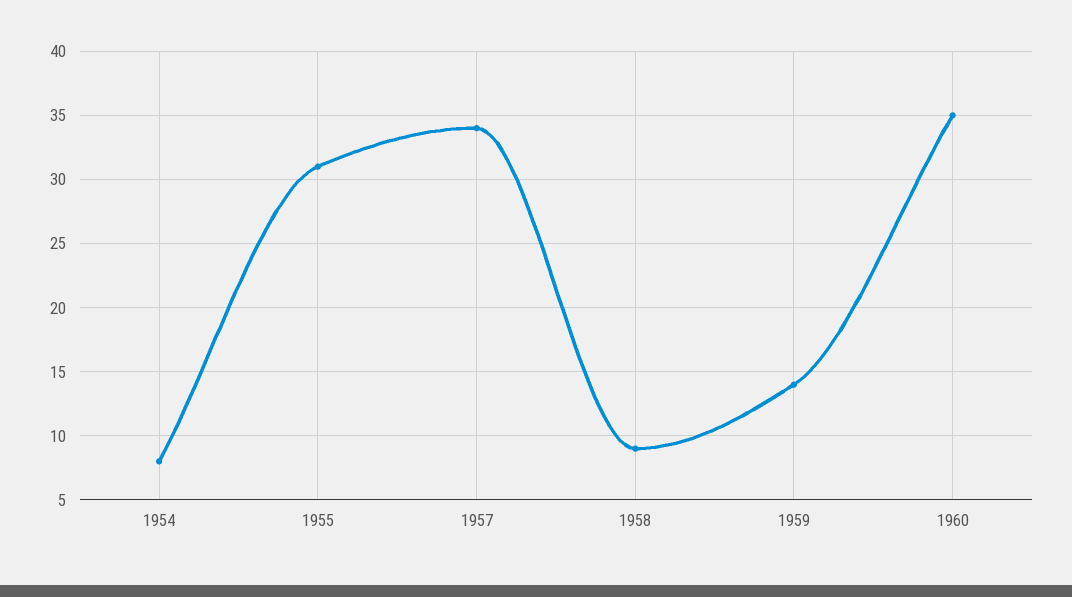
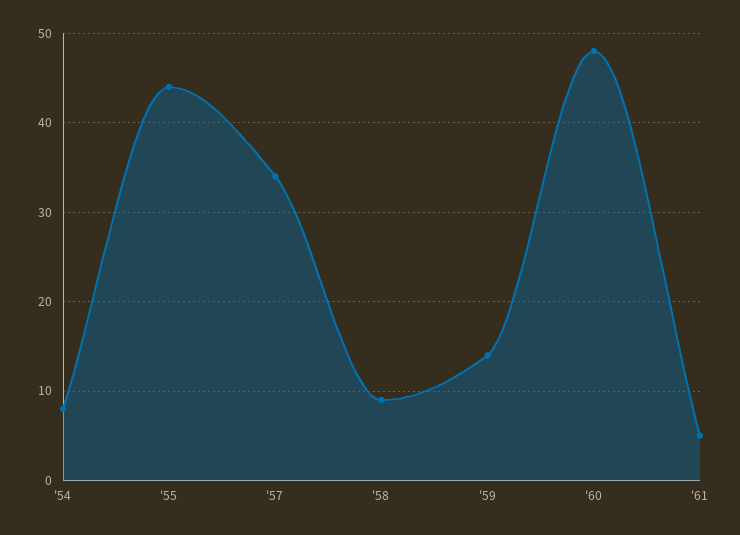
1955: 31 -> 44
1960: 35 -> 48
'61: none -> 5

